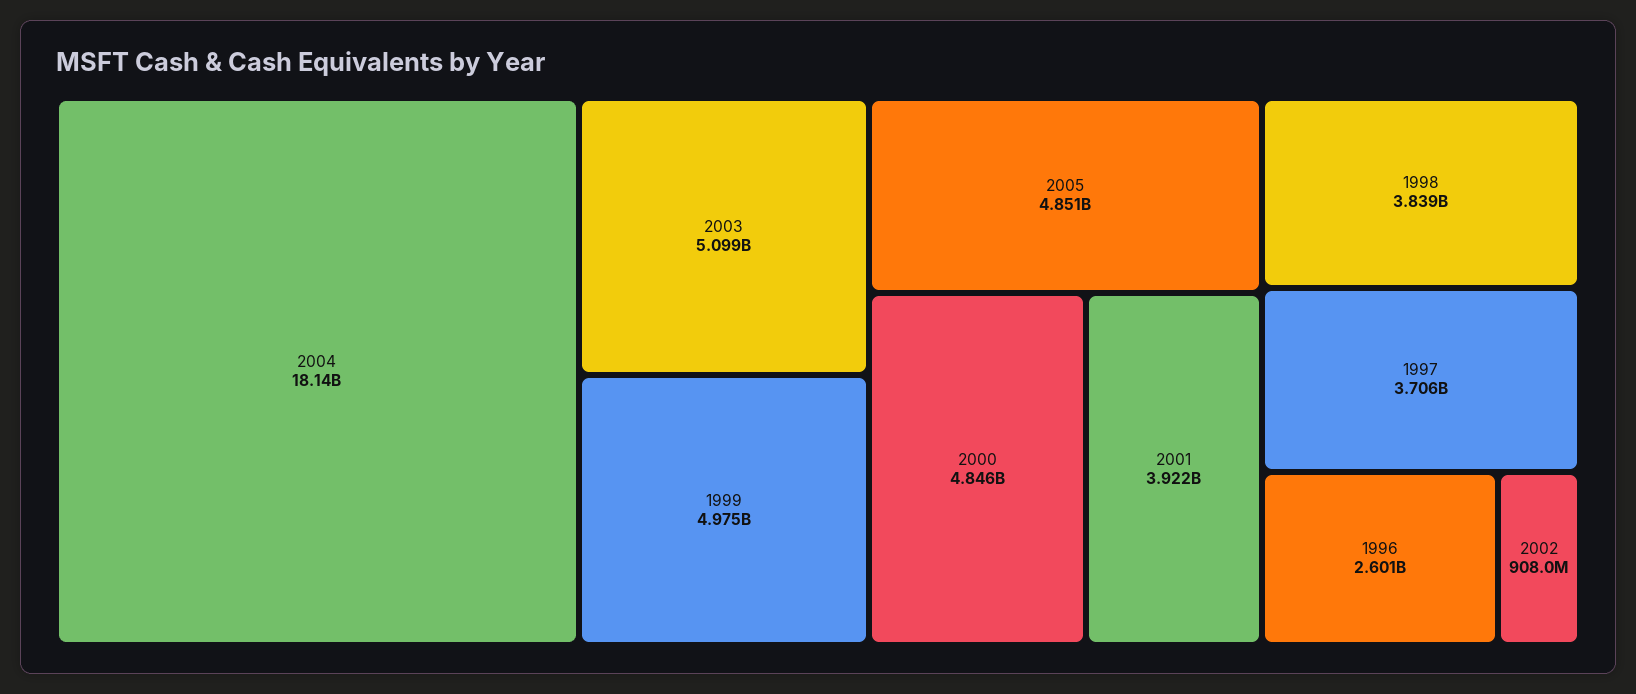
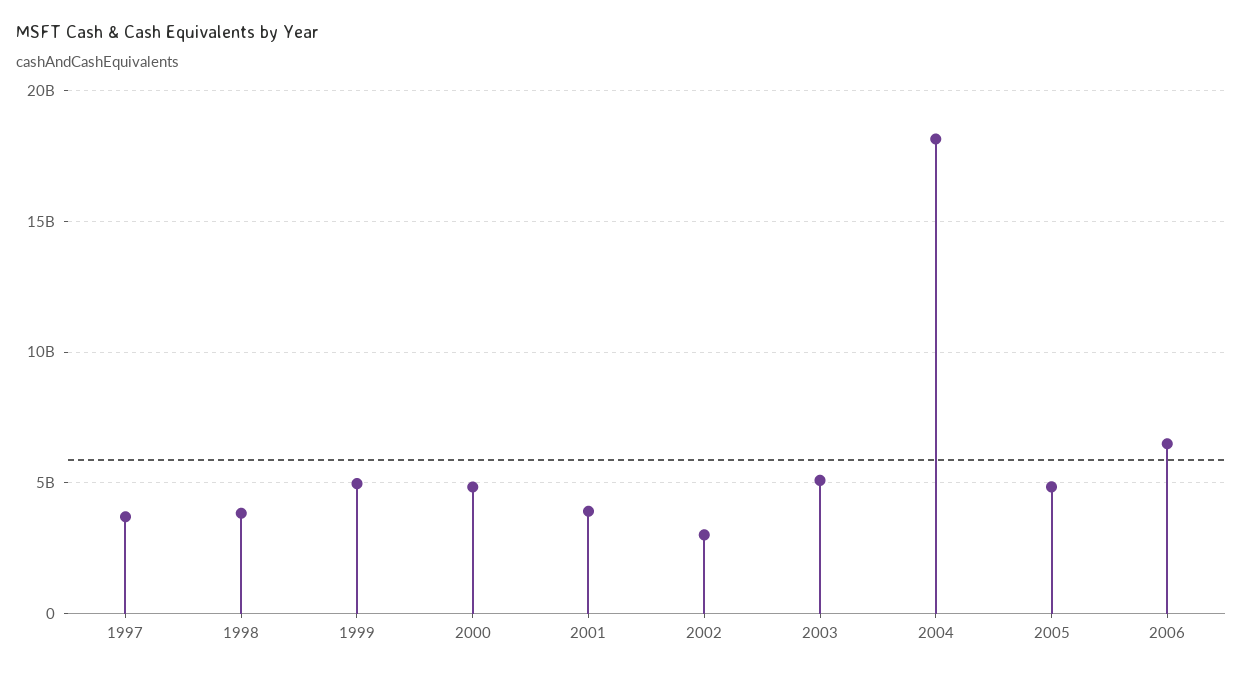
1996: 2601000000 -> none
2002: 908000000 -> 3000000000
2006: none -> 6500000000

